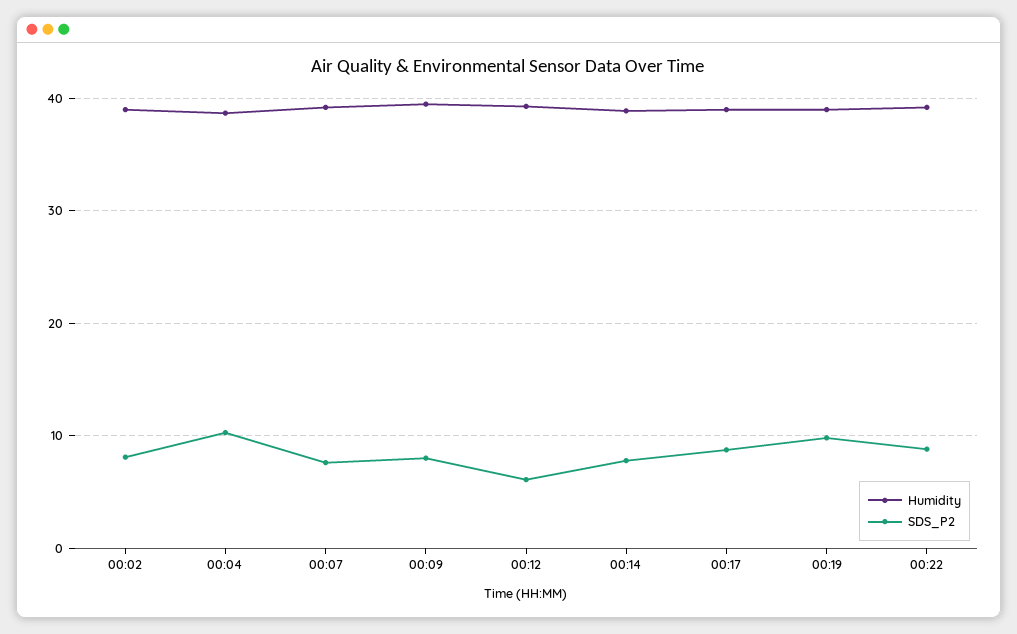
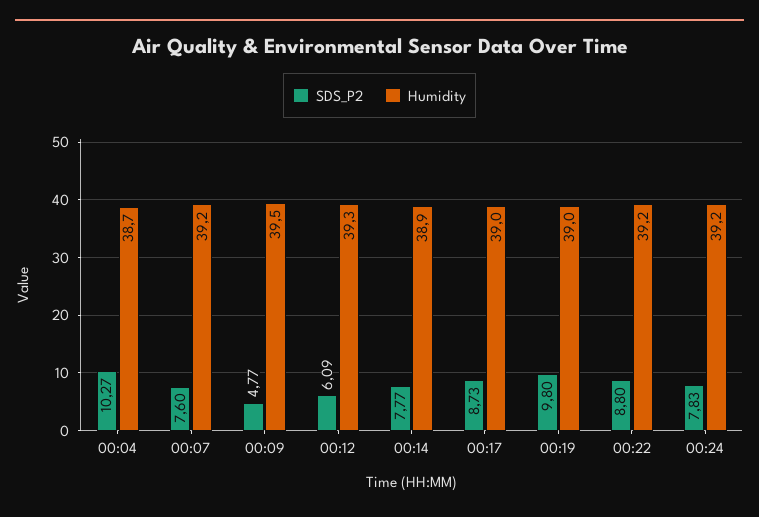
Humidity, 00:02: 39 -> none
SDS_P2, 00:02: 8 -> none
SDS_P2, 00:09: 8 -> 4.77
SDS_P2, 00:24: none -> 7.83
Humidity, 00:24: none -> 39.2

